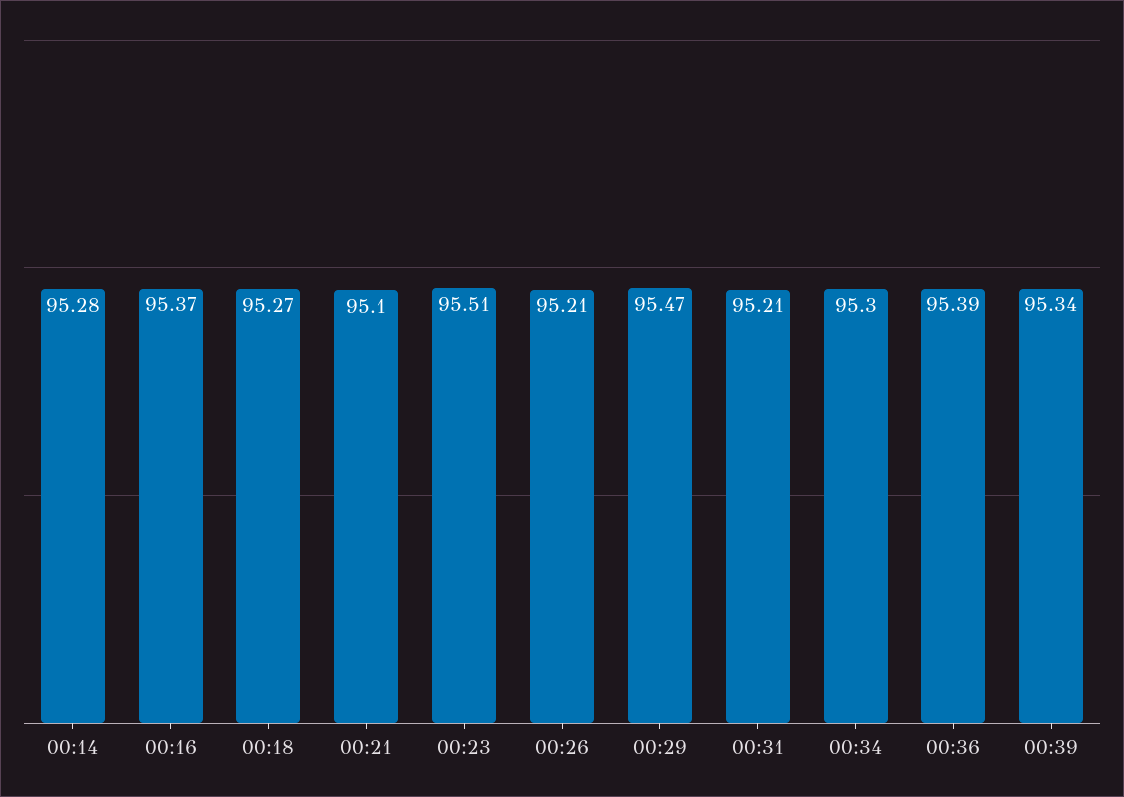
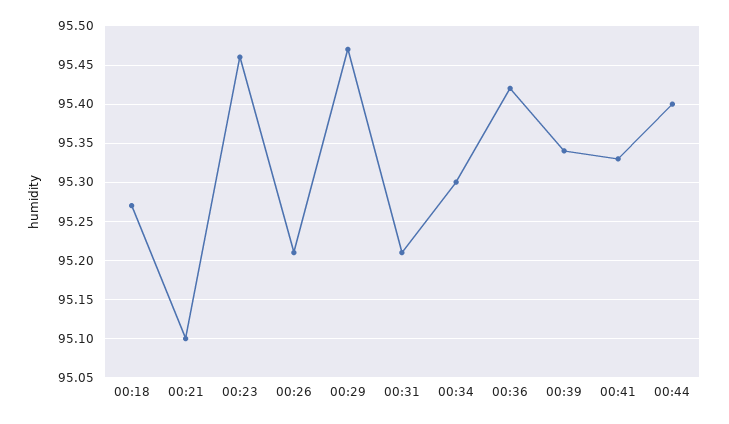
00:14: 95.28 -> none
00:16: 95.37 -> none
00:23: 95.51 -> 95.46
00:36: 95.39 -> 95.42
00:41: none -> 95.33
00:44: none -> 95.4

